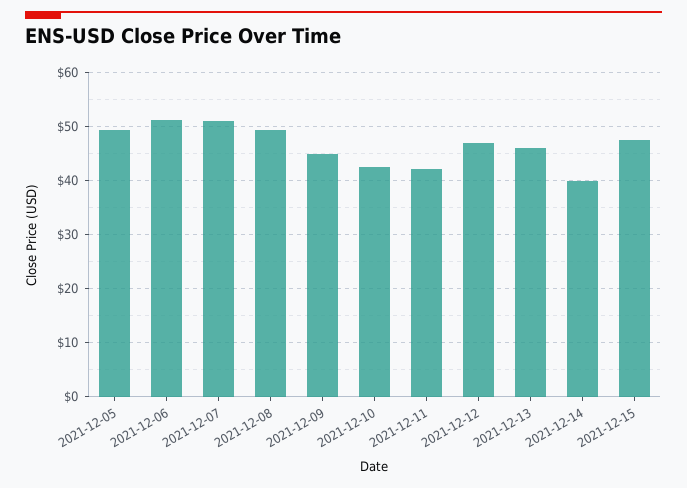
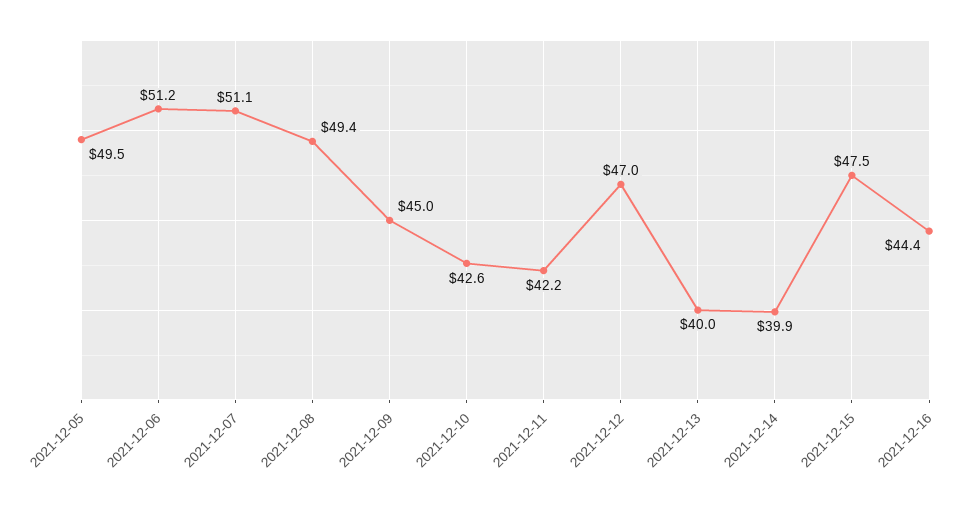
2021-12-13: 46 -> 40
2021-12-16: none -> 44.4

